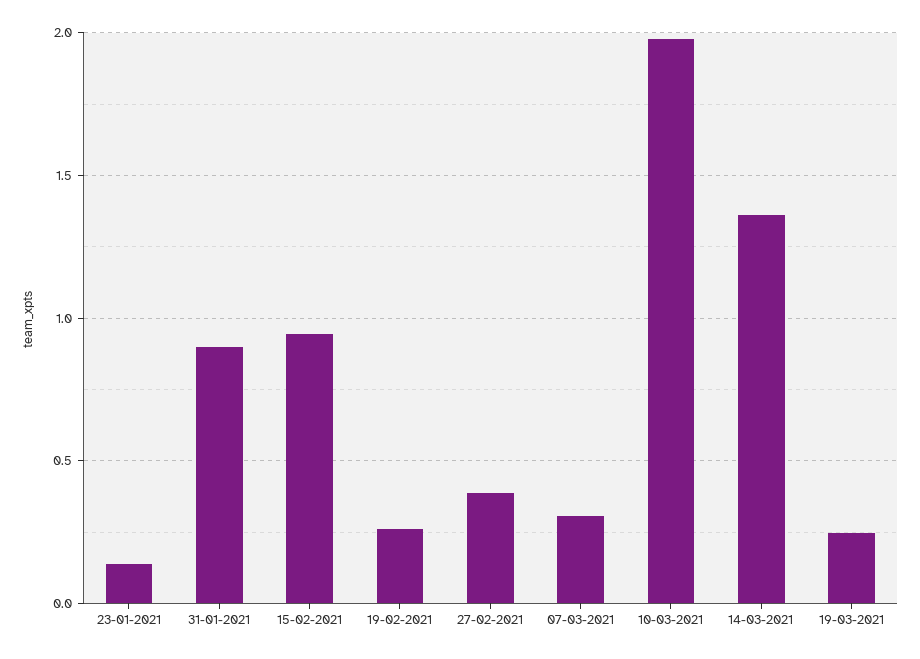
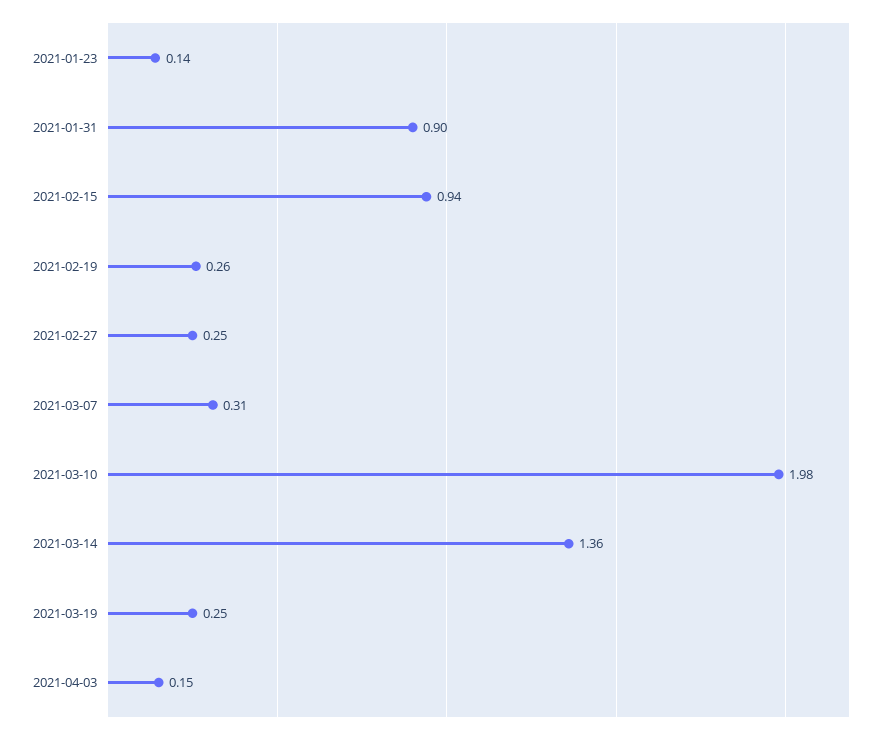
27-02-2021: 0.4 -> 0.25
2021-04-03: none -> 0.15

